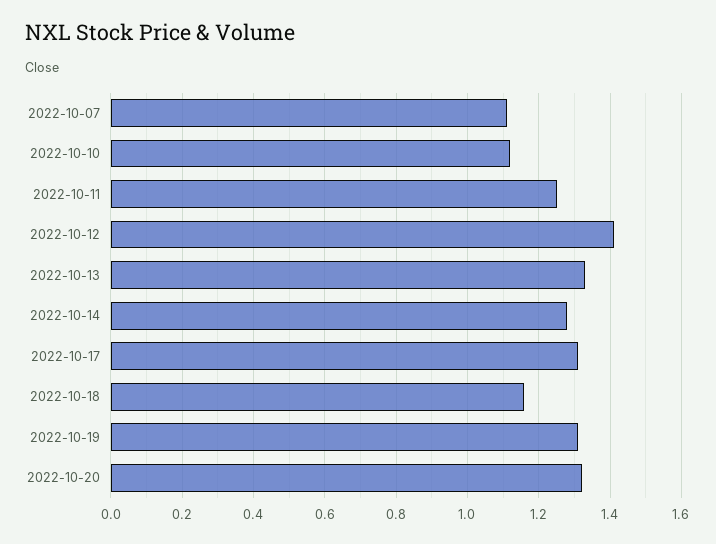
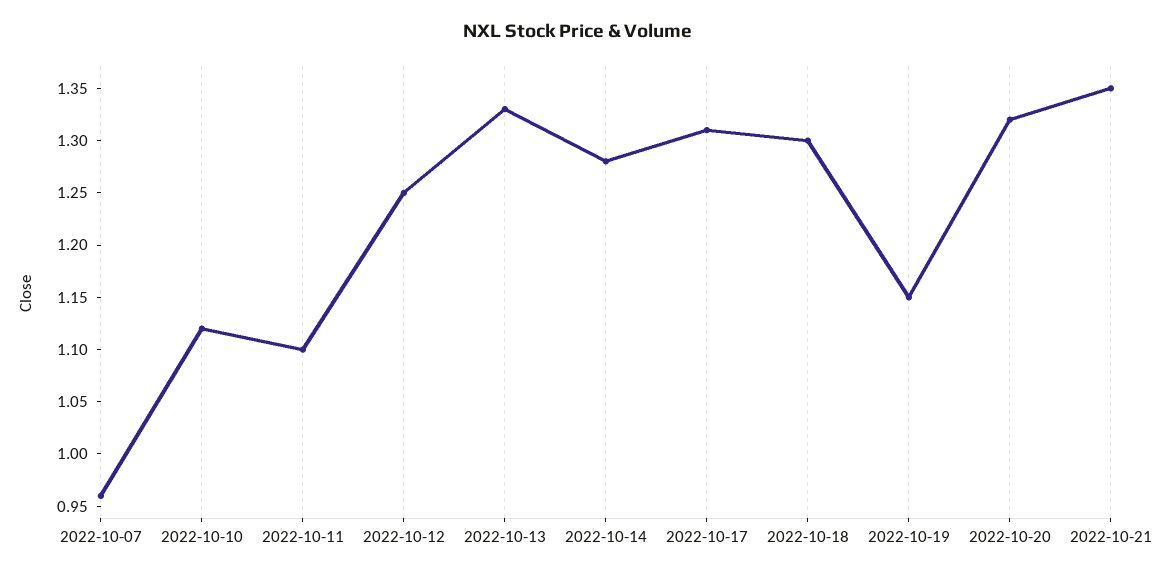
2022-10-07: 1.1 -> 0.96
2022-10-11: 1.25 -> 1.1
2022-10-12: 1.4 -> 1.25
2022-10-18: 1.15 -> 1.3
2022-10-19: 1.3 -> 1.15
2022-10-21: none -> 1.35

